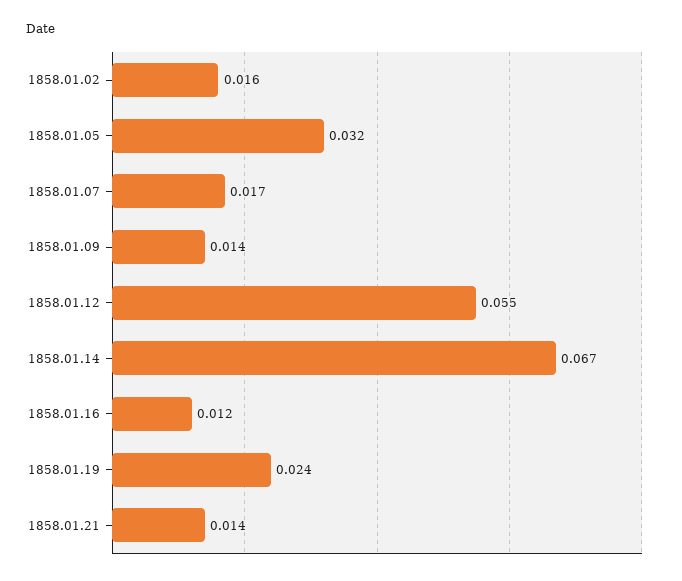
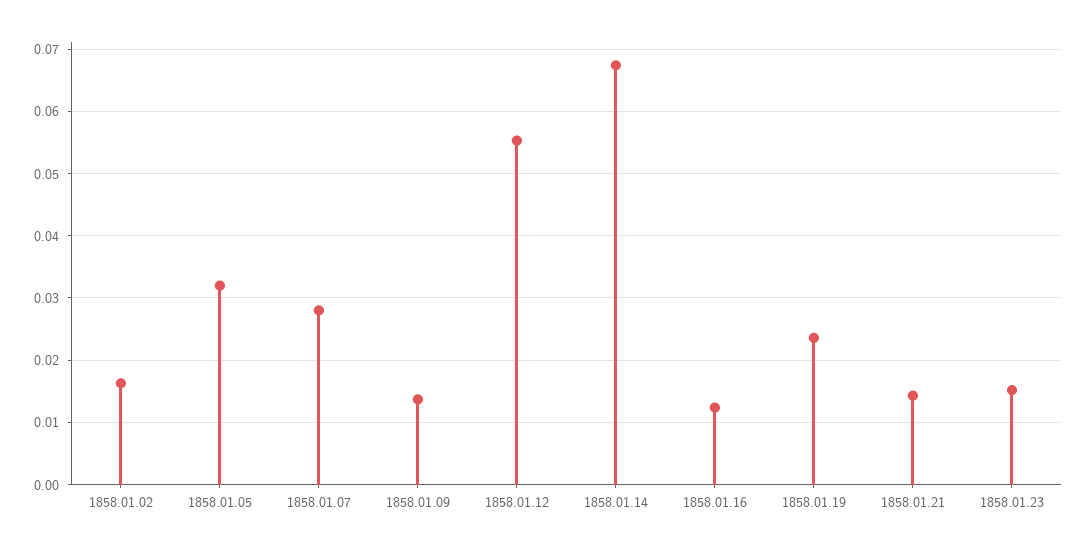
1858.01.07: 0.017 -> 0.028
1858.01.23: none -> 0.015

